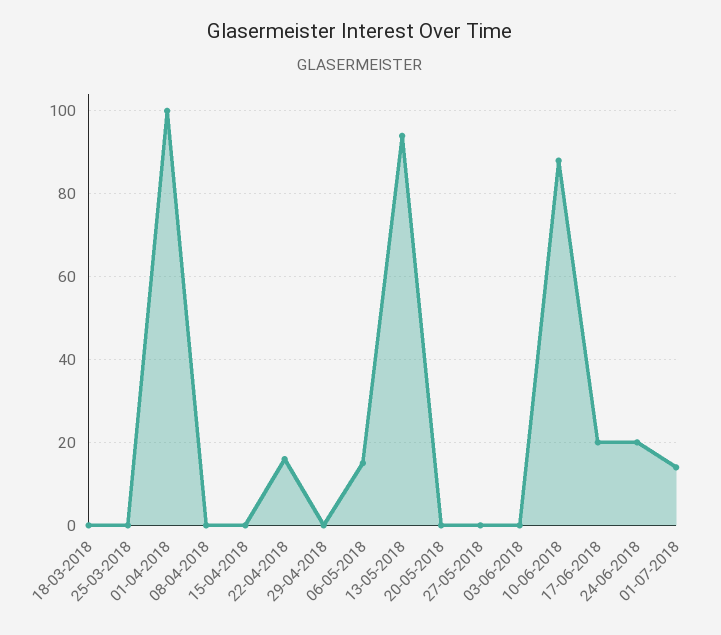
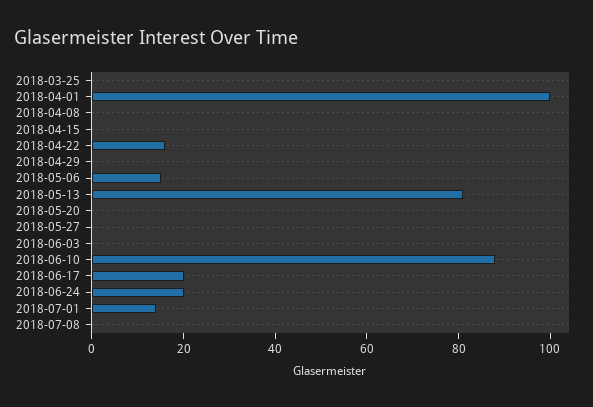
18-03-2018: 0 -> none
13-05-2018: 95 -> 80
2018-07-08: none -> 0

